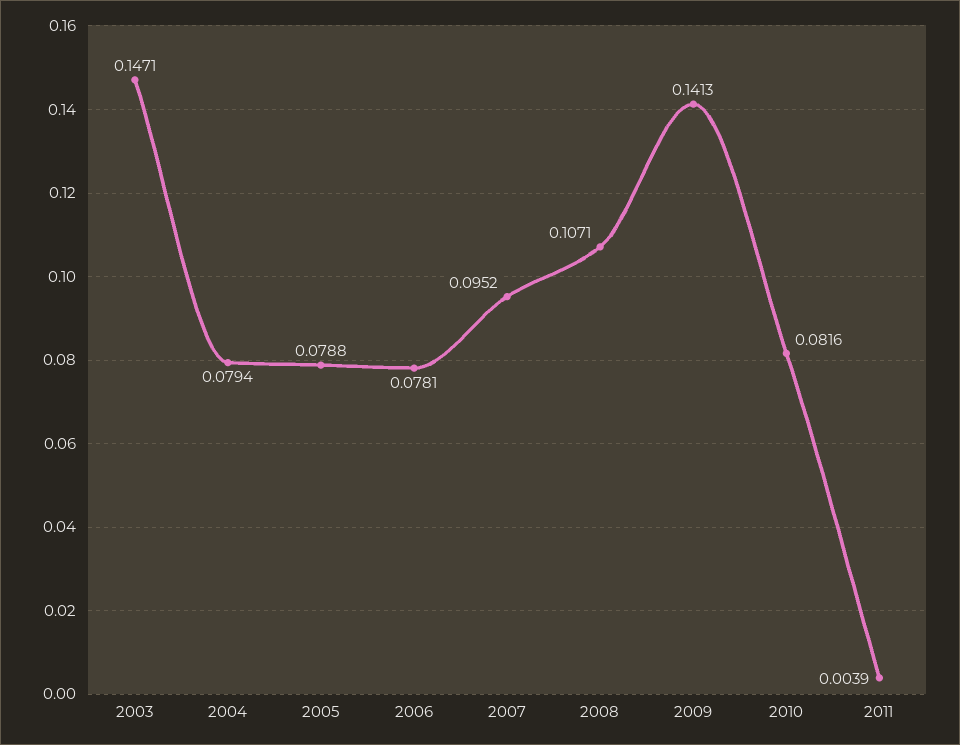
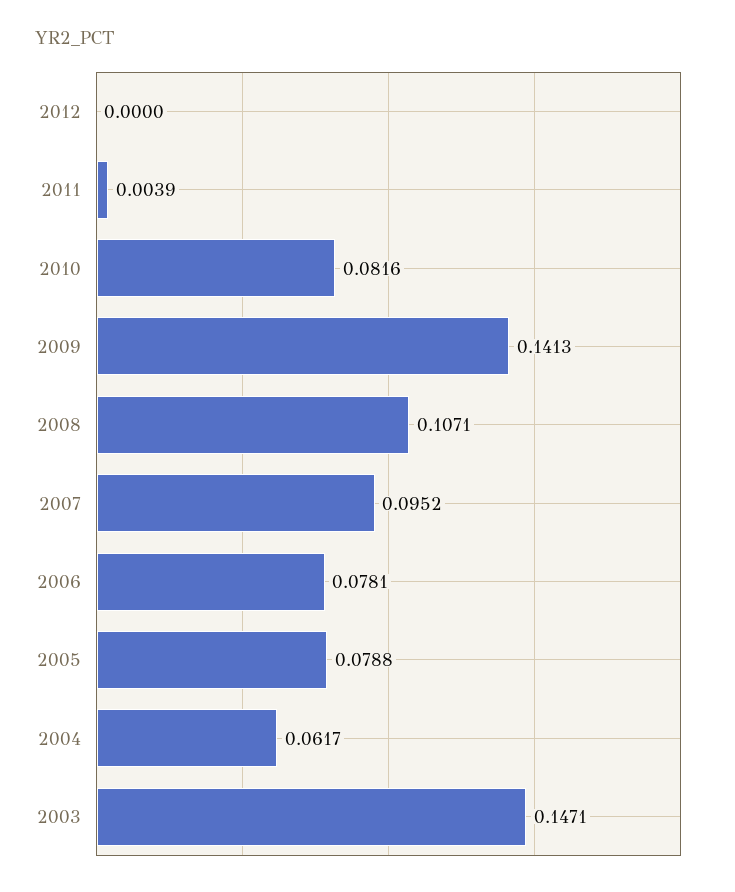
2004: 0.0794 -> 0.0617
2012: none -> 0

